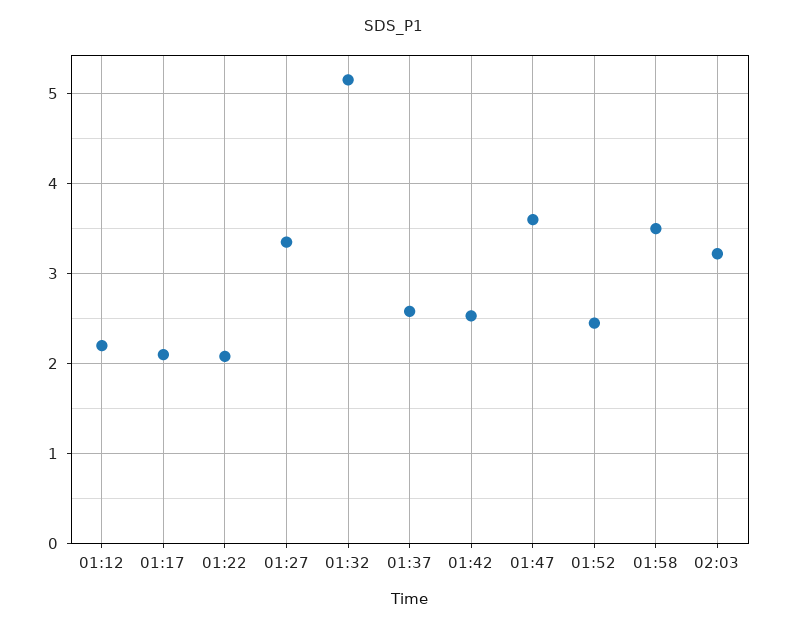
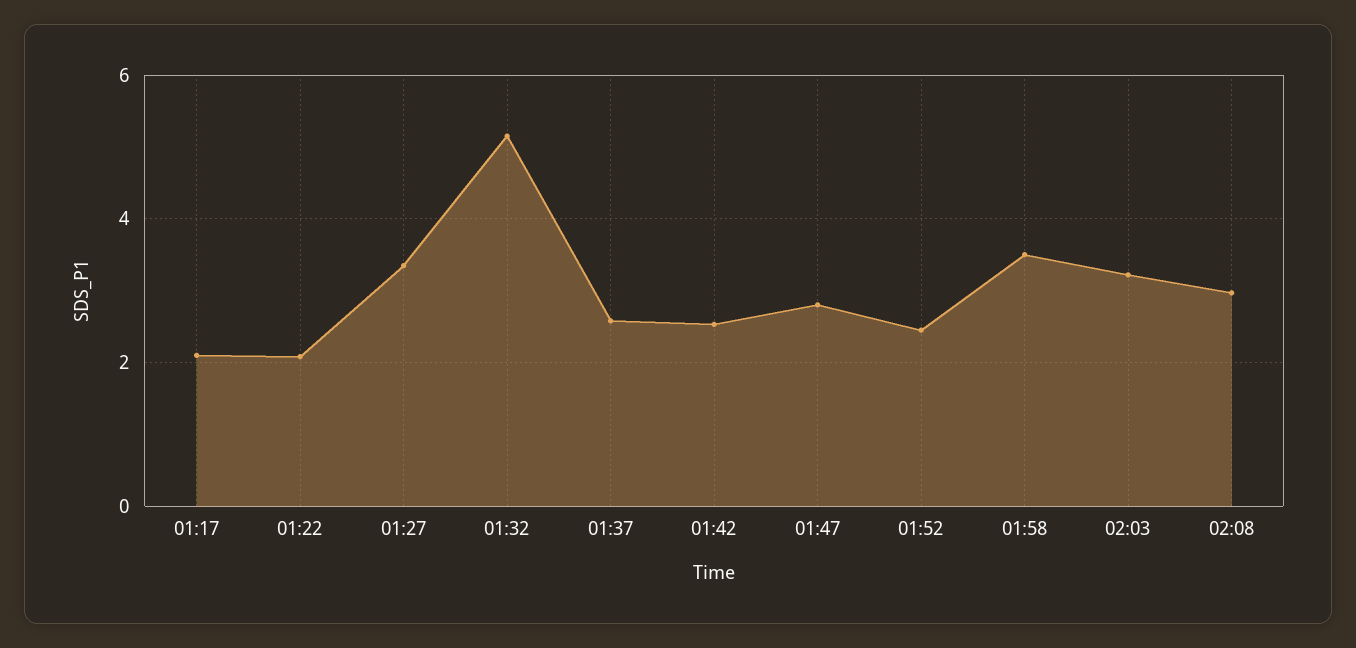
01:12: 2.2 -> none
01:47: 3.6 -> 2.8
02:08: none -> 3

